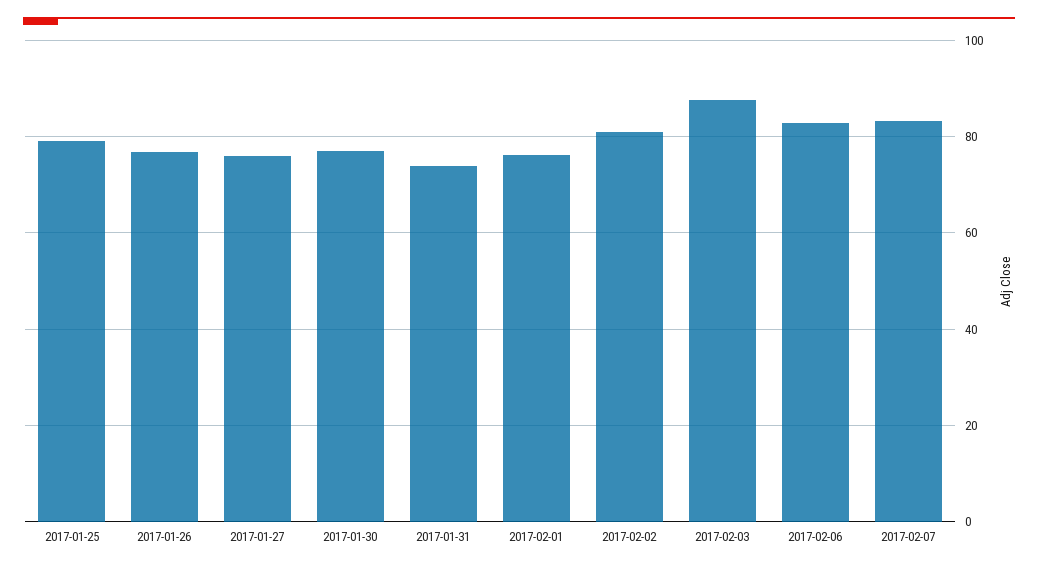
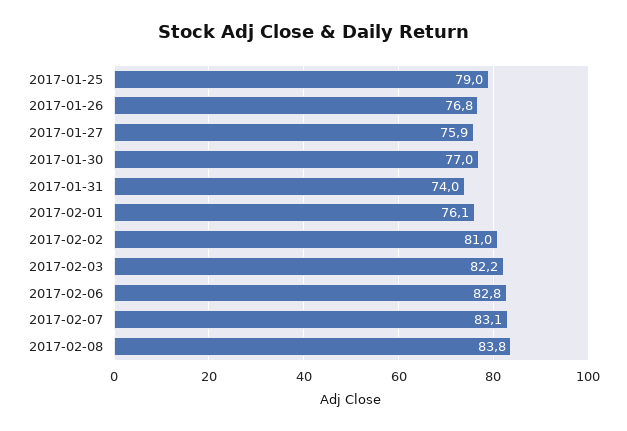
2017-02-03: 88 -> 82.2
2017-02-08: none -> 83.8

